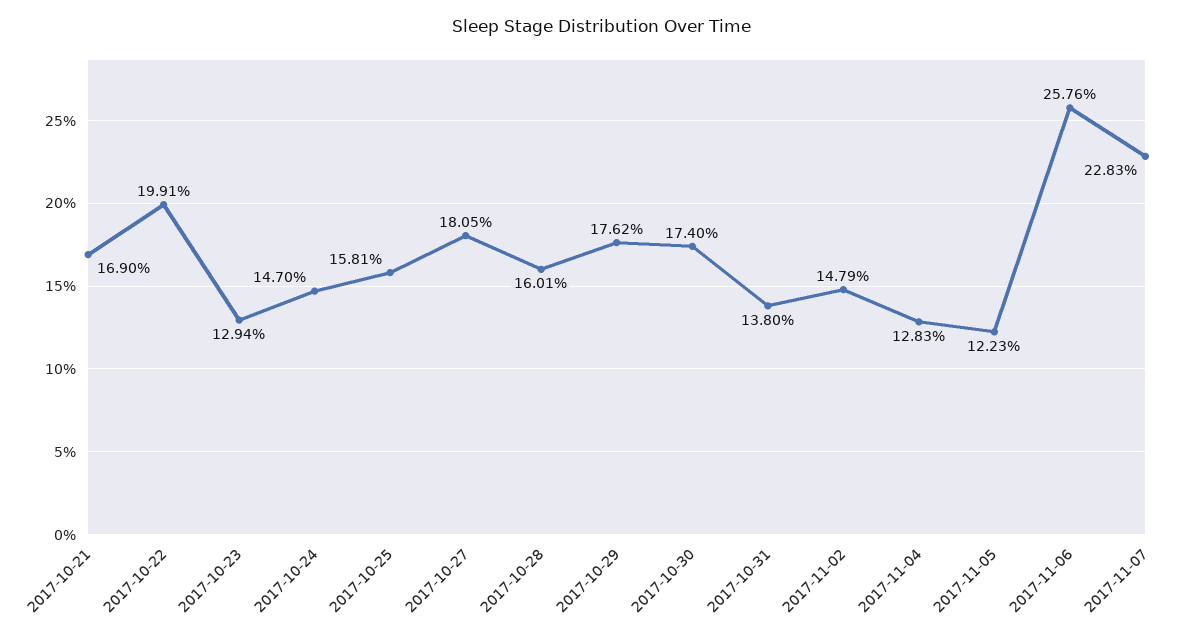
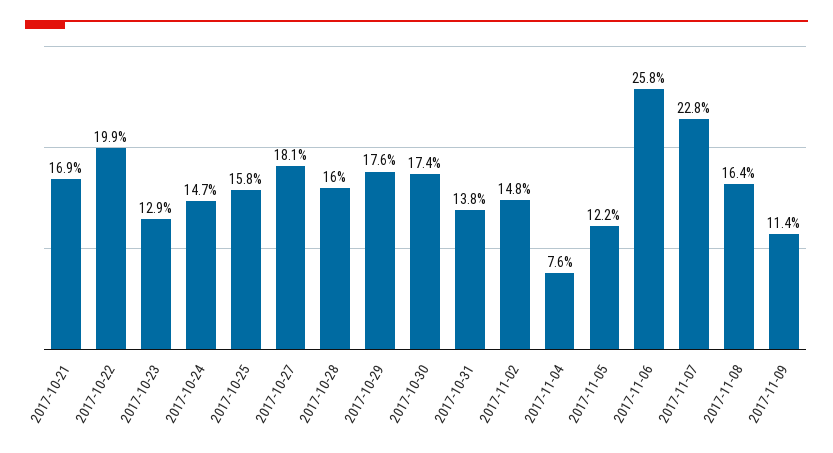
2017-11-04: 12.83 -> 7.6
2017-11-08: none -> 16.4
2017-11-09: none -> 11.4

